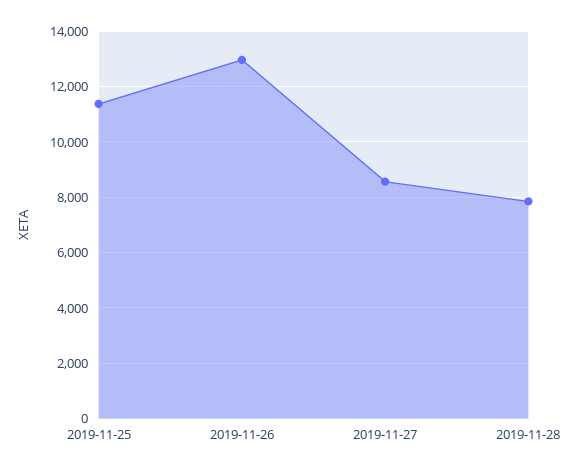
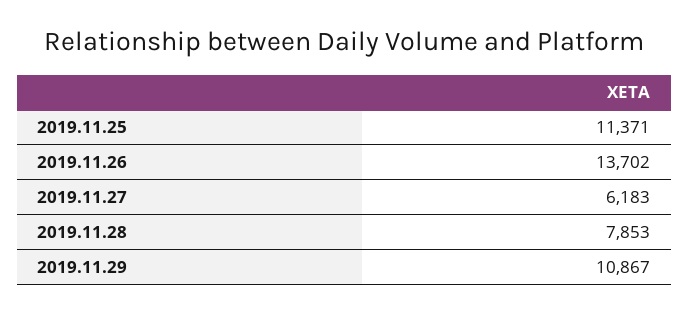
2019-11-26: 13000 -> 13702
2019-11-27: 8500 -> 6183
2019.11.29: none -> 10867

